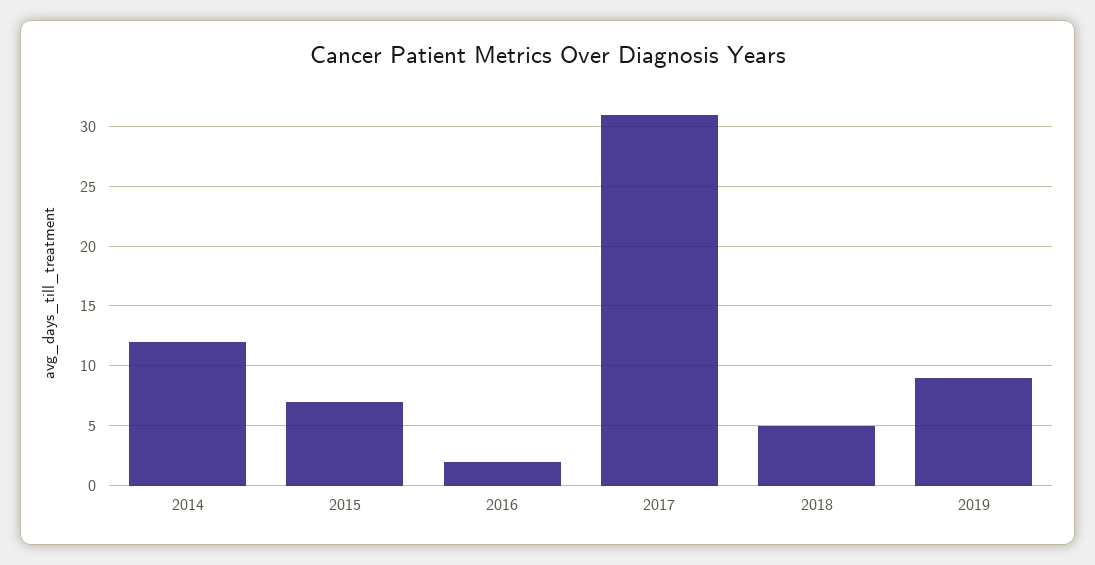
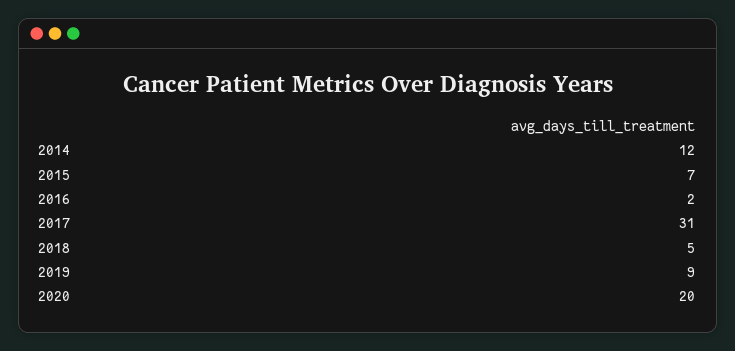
2020: none -> 20

